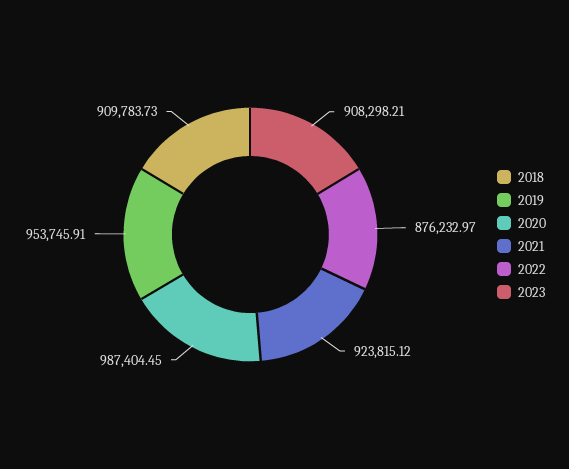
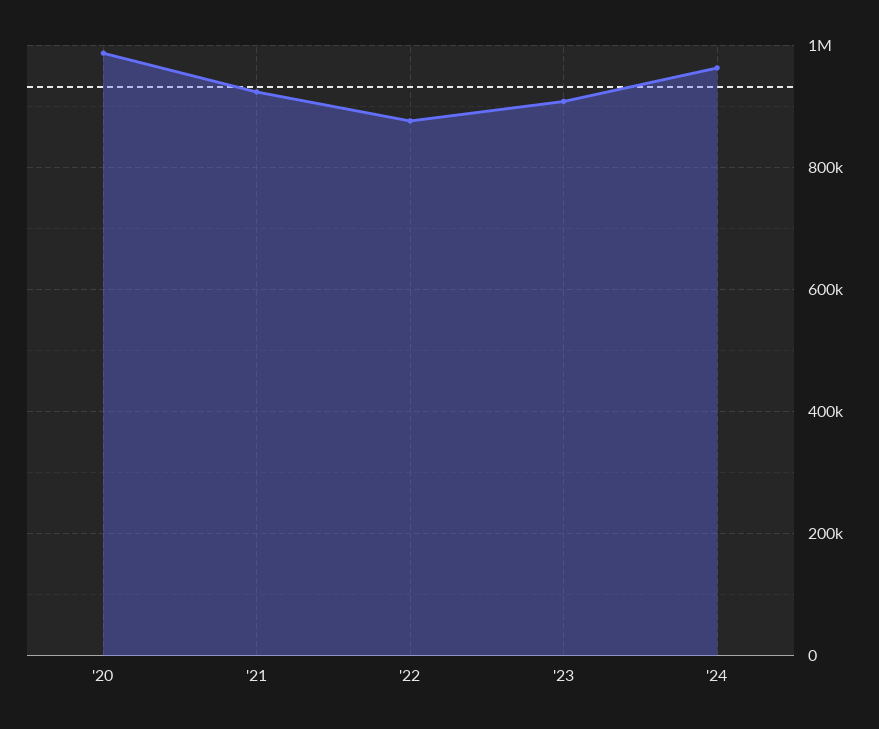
2018: 909783.73 -> none
2019: 953745.91 -> none
'24: none -> 960000

